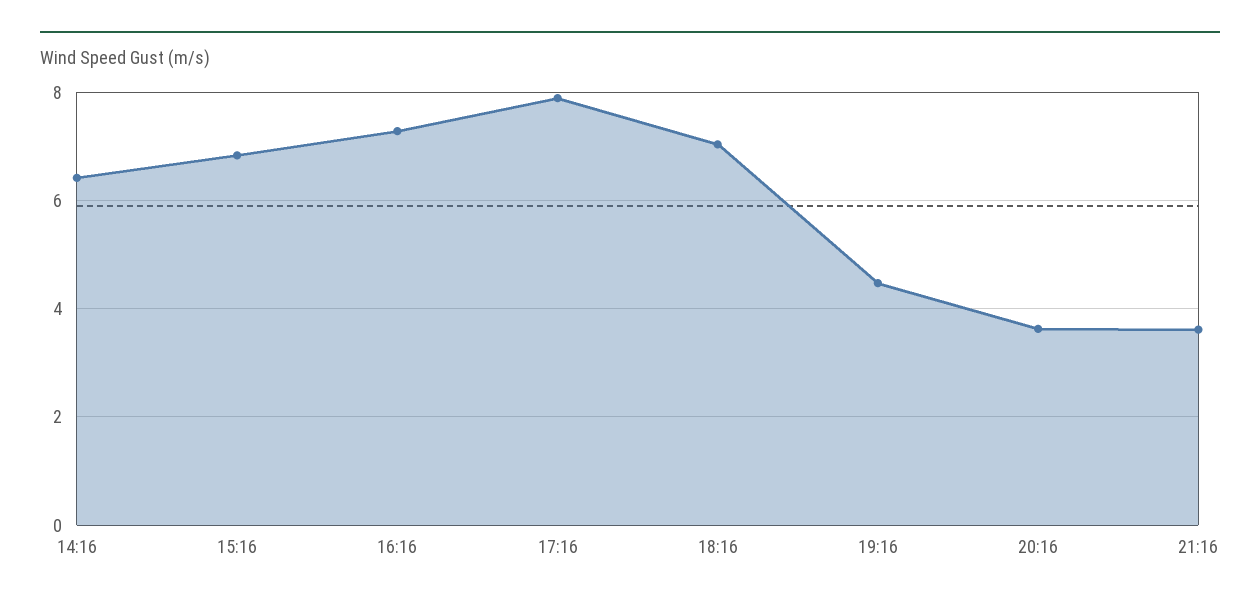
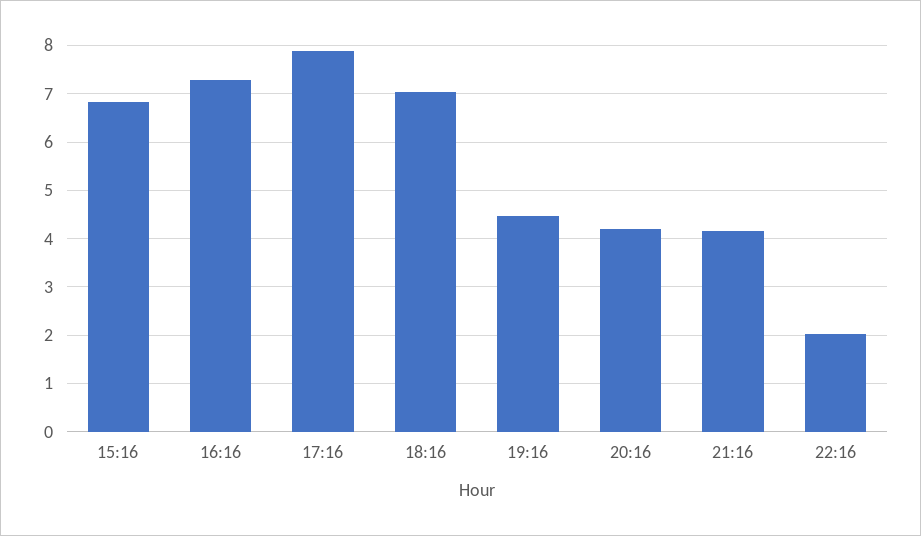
14:16: 6.4 -> none
20:16: 3.6 -> 4.2
21:16: 3.6 -> 4.2
22:16: none -> 2

